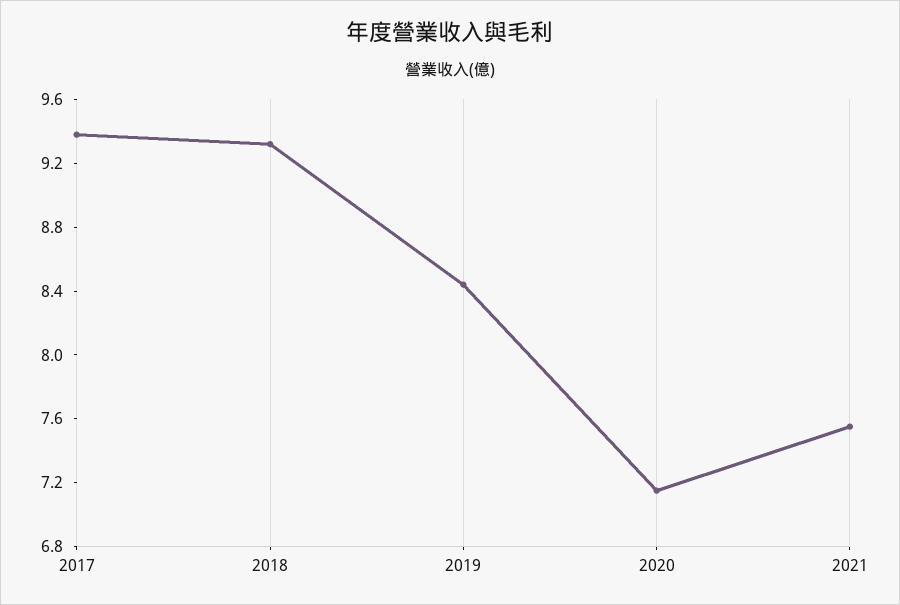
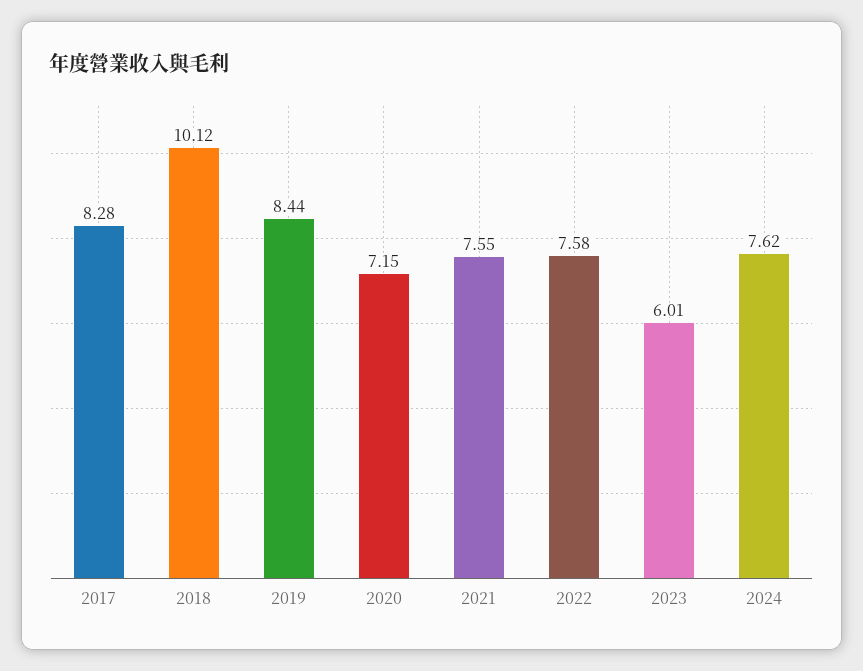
2017: 9.4 -> 8.28
2018: 9.3 -> 10.12
2022: none -> 7.58
2023: none -> 6.01
2024: none -> 7.62

